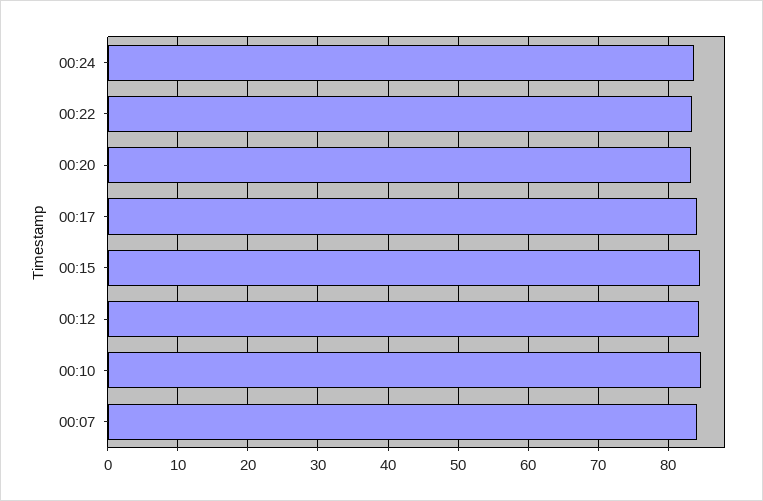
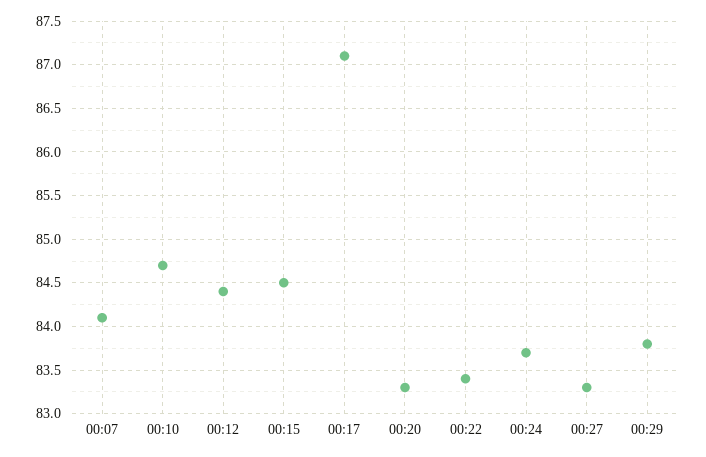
00:17: 84 -> 87.1
00:27: none -> 83.3
00:29: none -> 83.8

